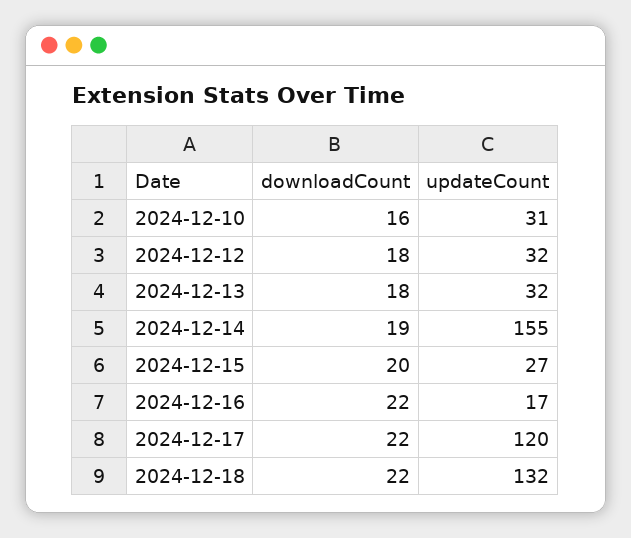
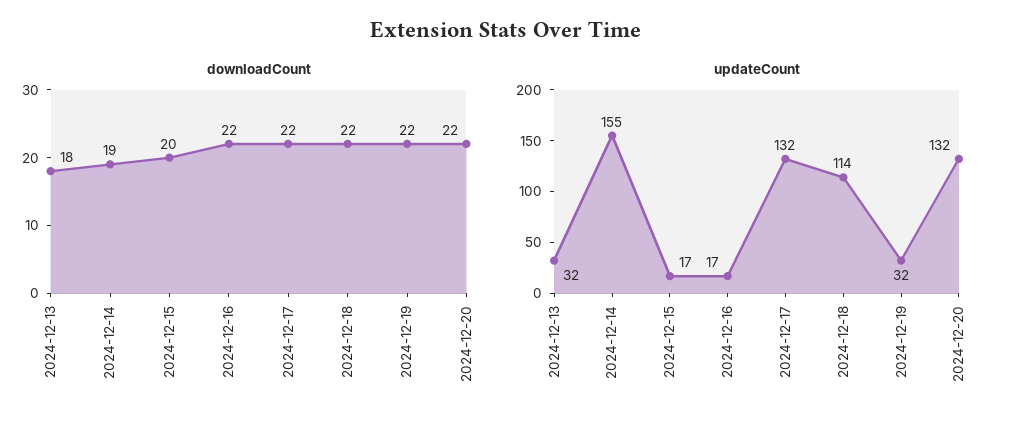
downloadCount, 2024-12-10: 16 -> none
updateCount, 2024-12-10: 31 -> none
downloadCount, 2024-12-12: 18 -> none
updateCount, 2024-12-12: 32 -> none
updateCount, 2024-12-15: 27 -> 17
updateCount, 2024-12-17: 120 -> 132
updateCount, 2024-12-18: 132 -> 114
downloadCount, 2024-12-19: none -> 22
downloadCount, 2024-12-20: none -> 22
updateCount, 2024-12-19: none -> 32
updateCount, 2024-12-20: none -> 132

